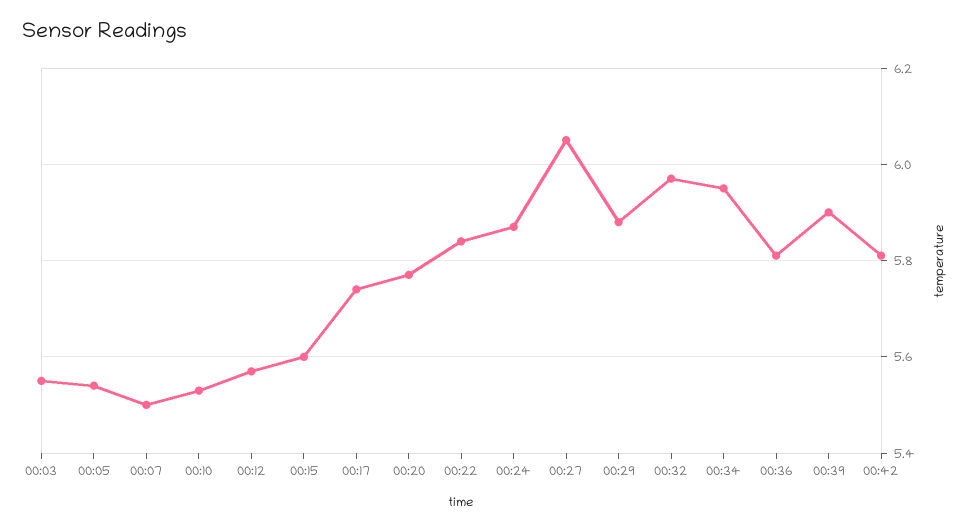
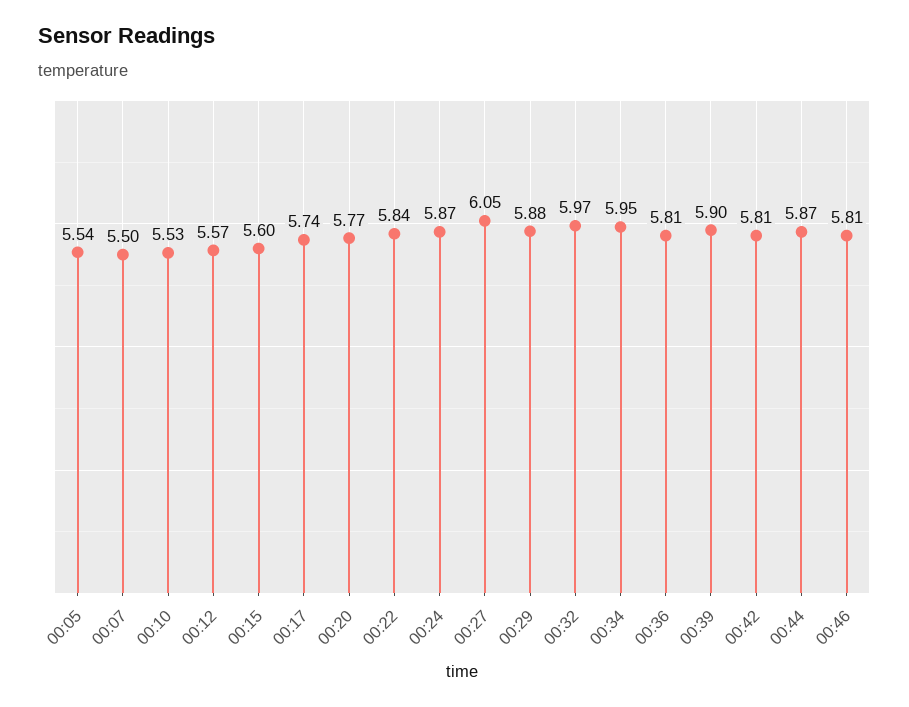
00:03: 5.55 -> none
00:44: none -> 5.87
00:46: none -> 5.81

